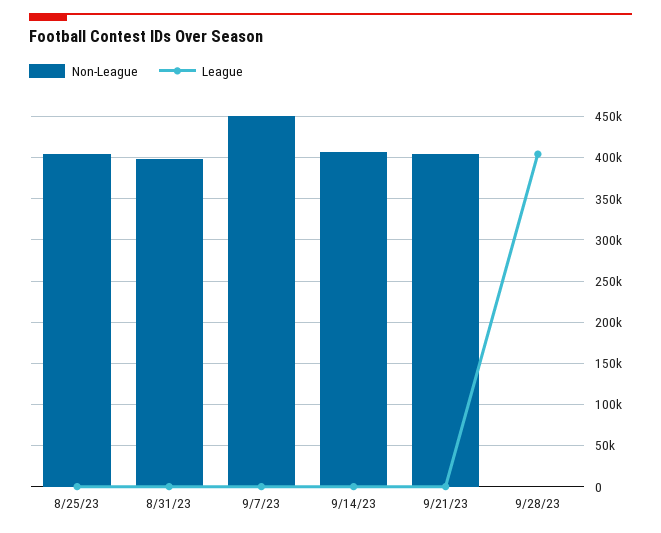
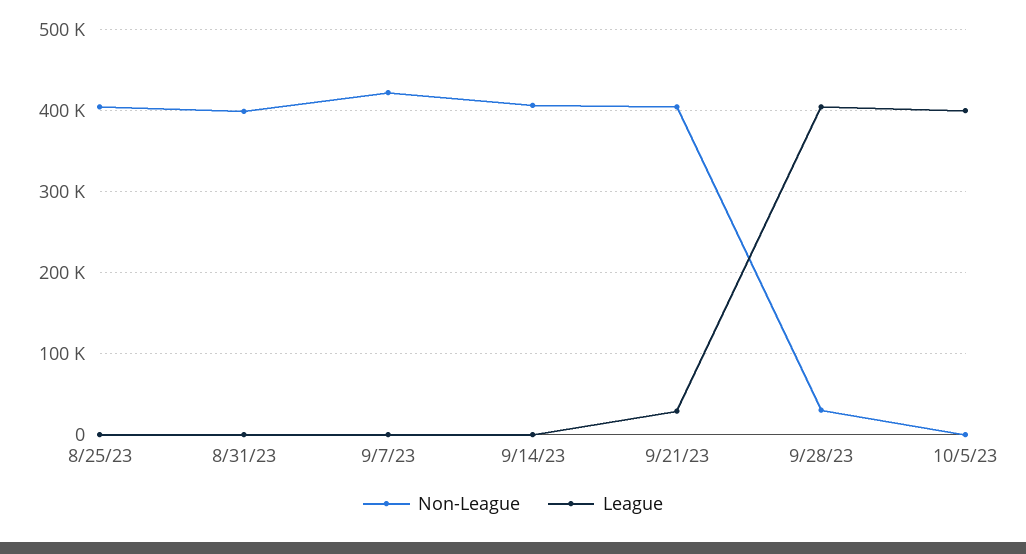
Non-League, 9/7/23: 450000 -> 420000
League, 9/21/23: 0 -> 30000
Non-League, 9/28/23: 0 -> 30000
Non-League, 10/5/23: none -> 0
League, 10/5/23: none -> 400000

